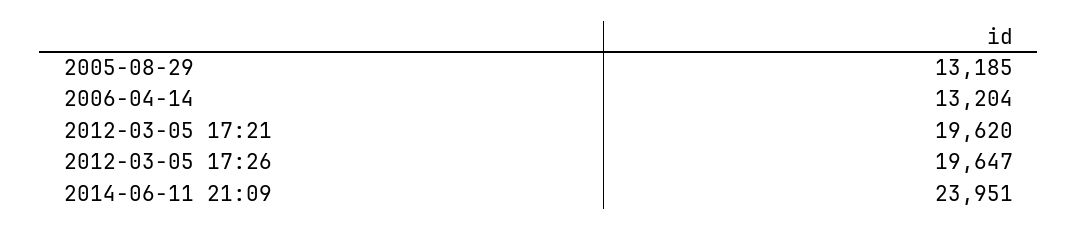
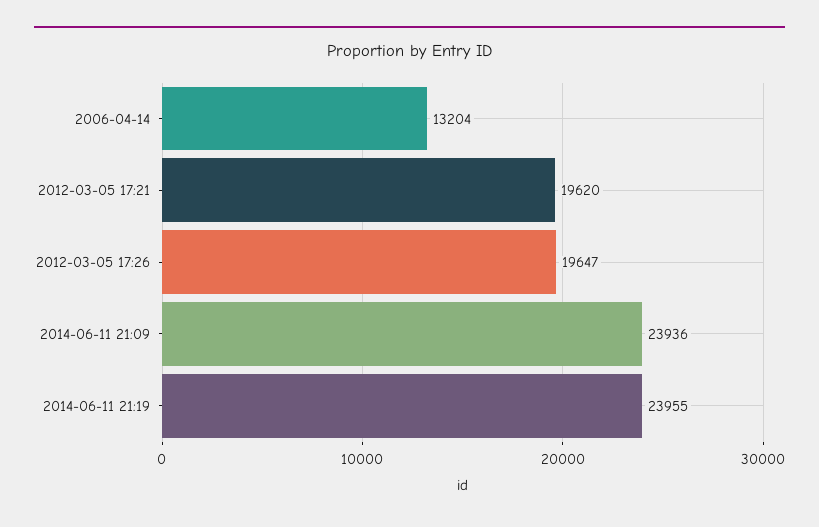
2005-08-29: 13185 -> none
2014-06-11 21:09: 23951 -> 23936
2014-06-11 21:19: none -> 23955

